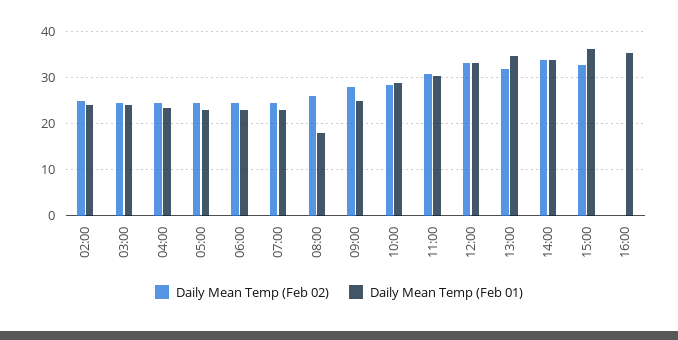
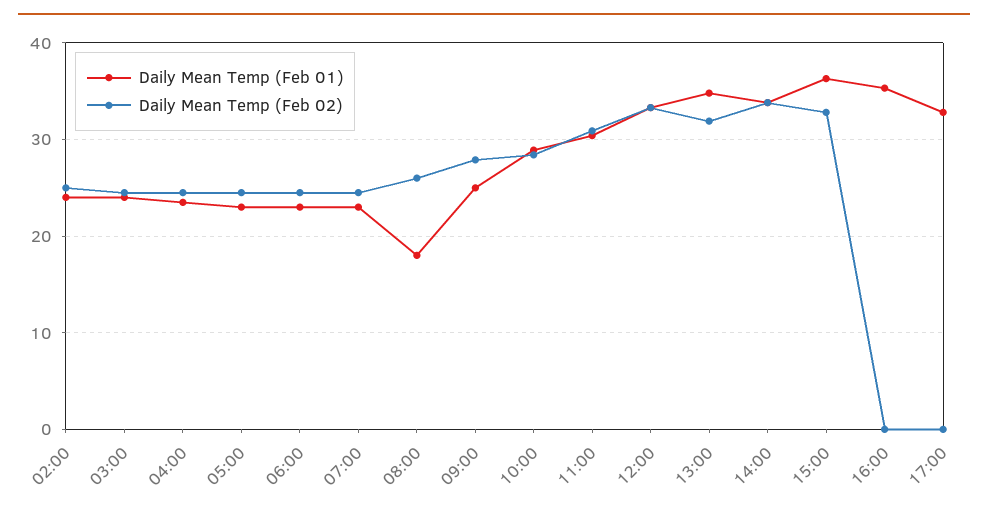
Daily Mean Temp (Feb 01), 17:00: none -> 33
Daily Mean Temp (Feb 02), 17:00: none -> 0

